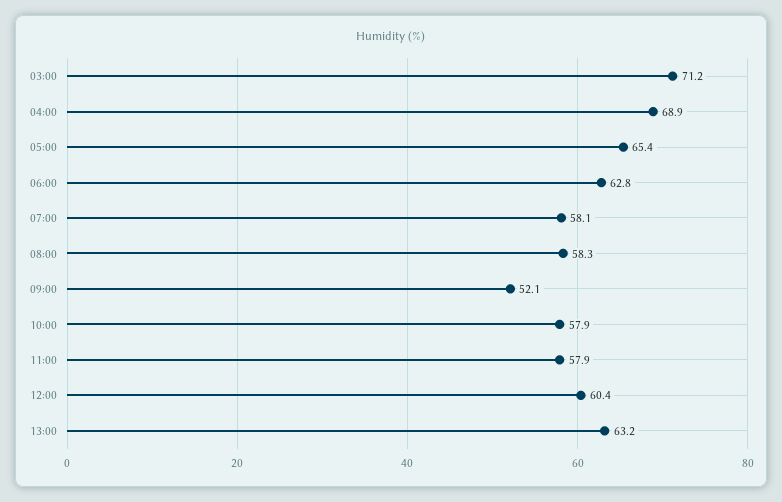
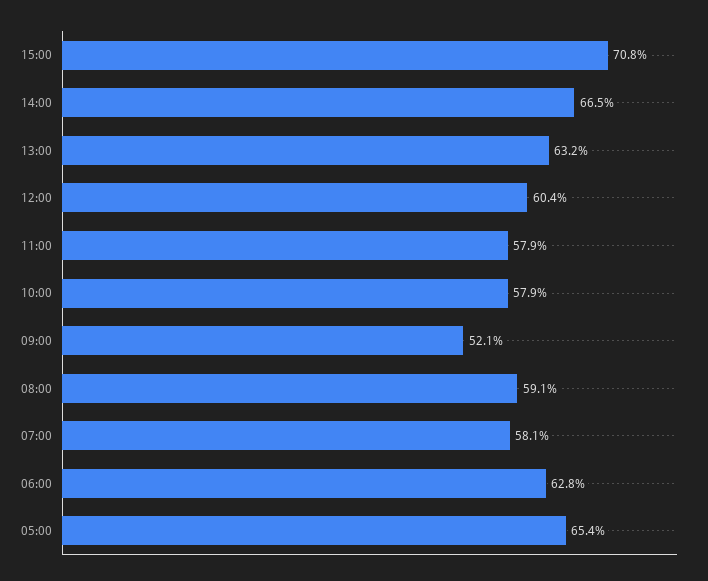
03:00: 71.2 -> none
04:00: 68.9 -> none
08:00: 58.3 -> 59.1
15:00: none -> 70.8
14:00: none -> 66.5

